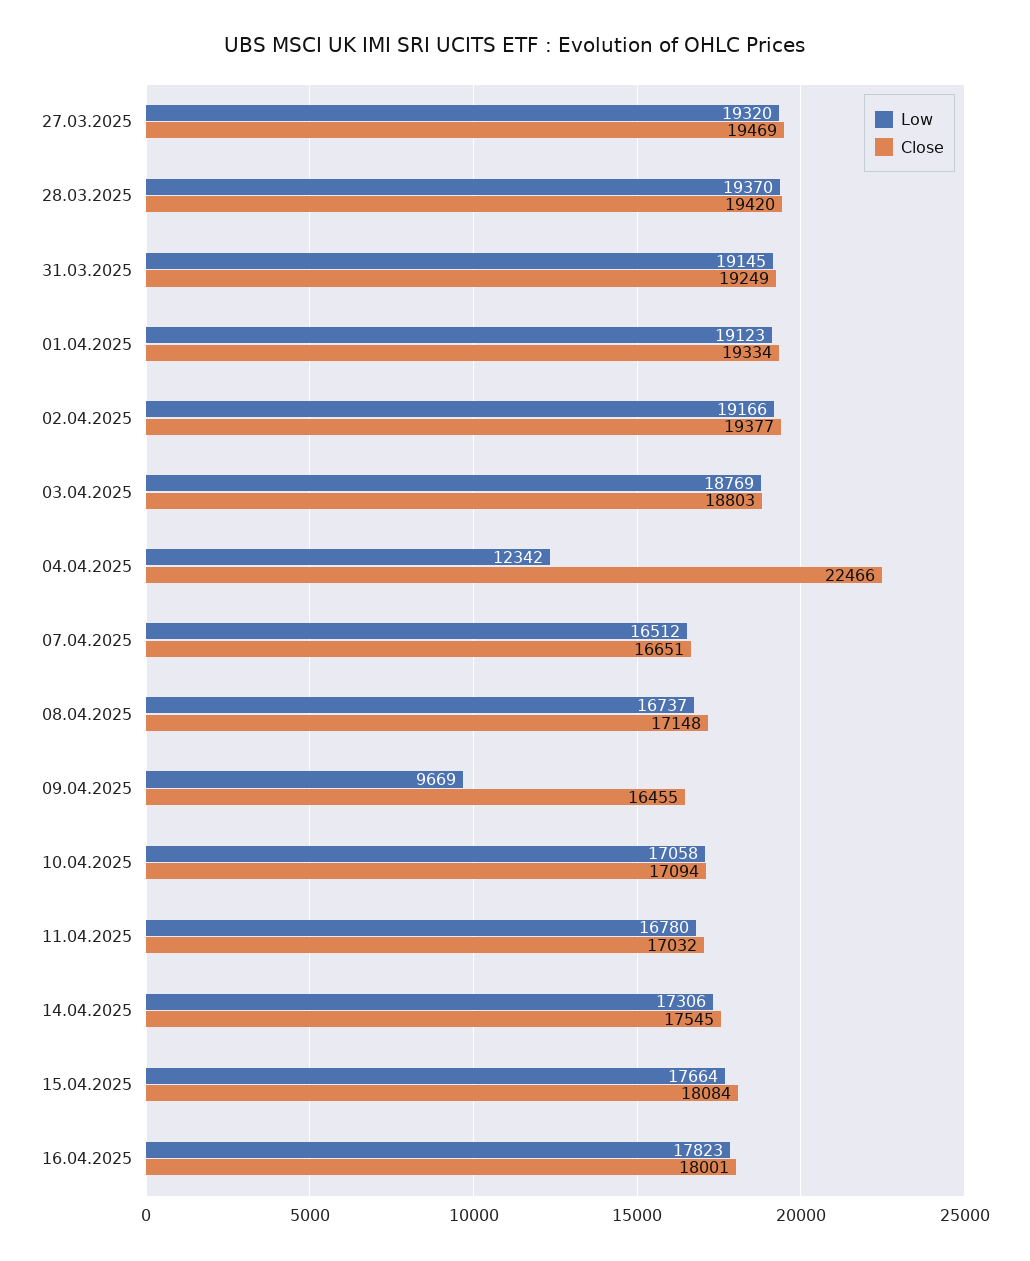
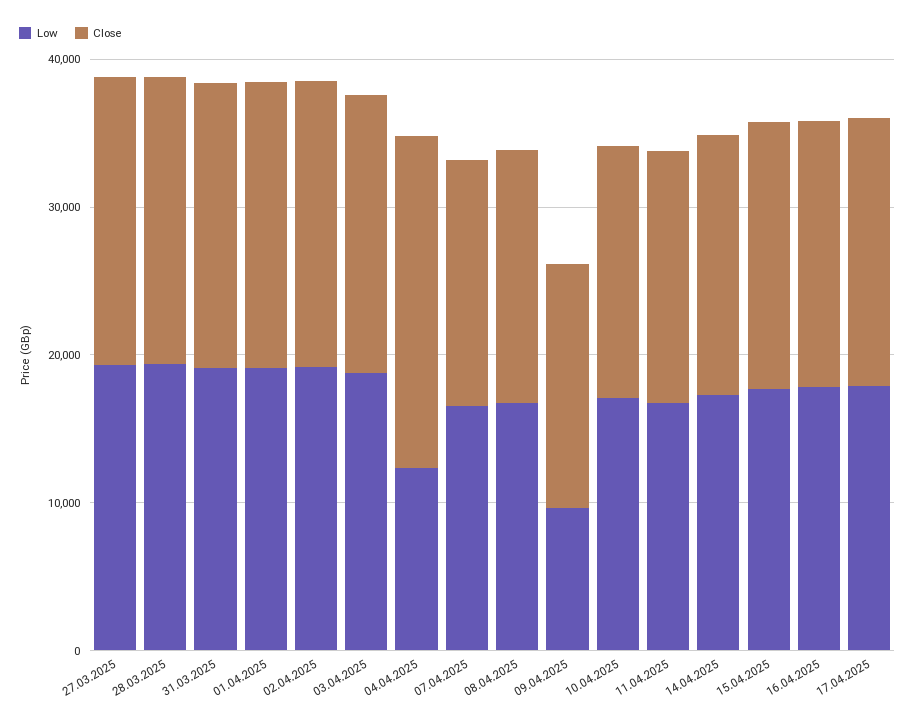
Low, 17.04.2025: none -> 18000
Close, 17.04.2025: none -> 18000

